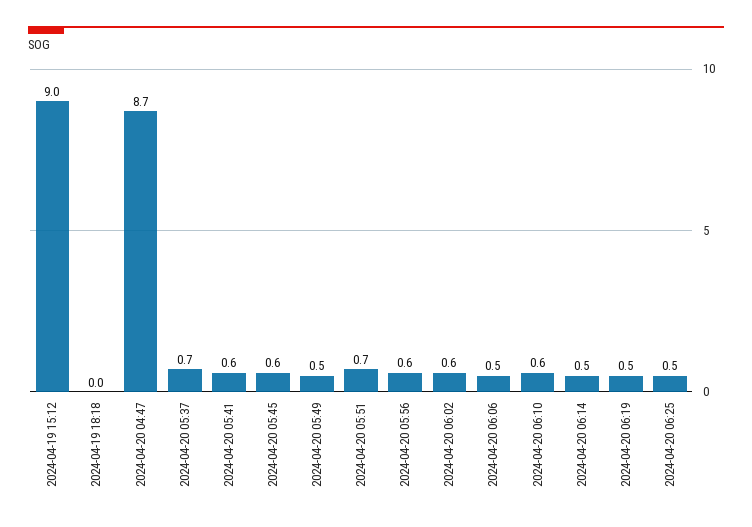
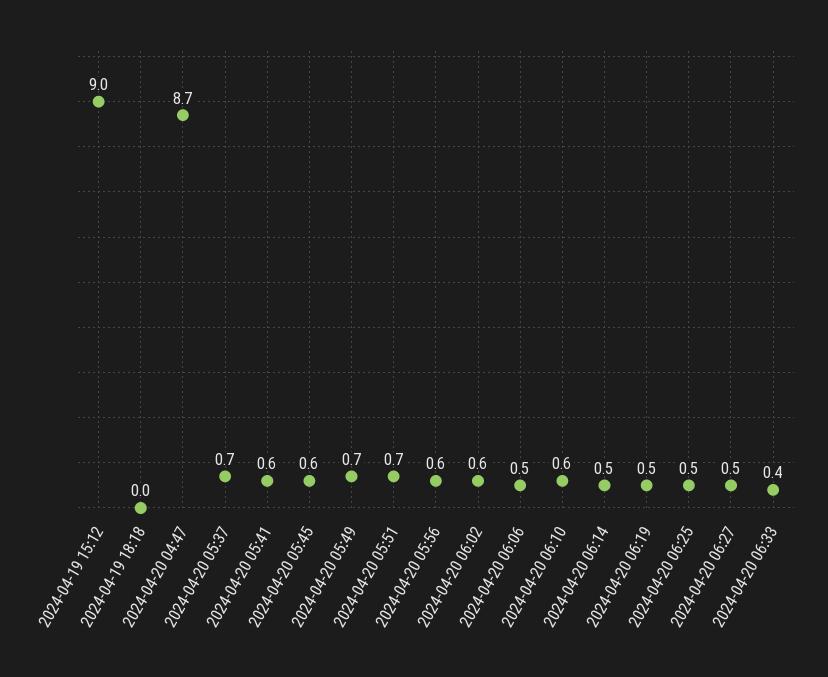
2024-04-20 05:49: 0.5 -> 0.7
2024-04-20 06:27: none -> 0.5
2024-04-20 06:33: none -> 0.4

